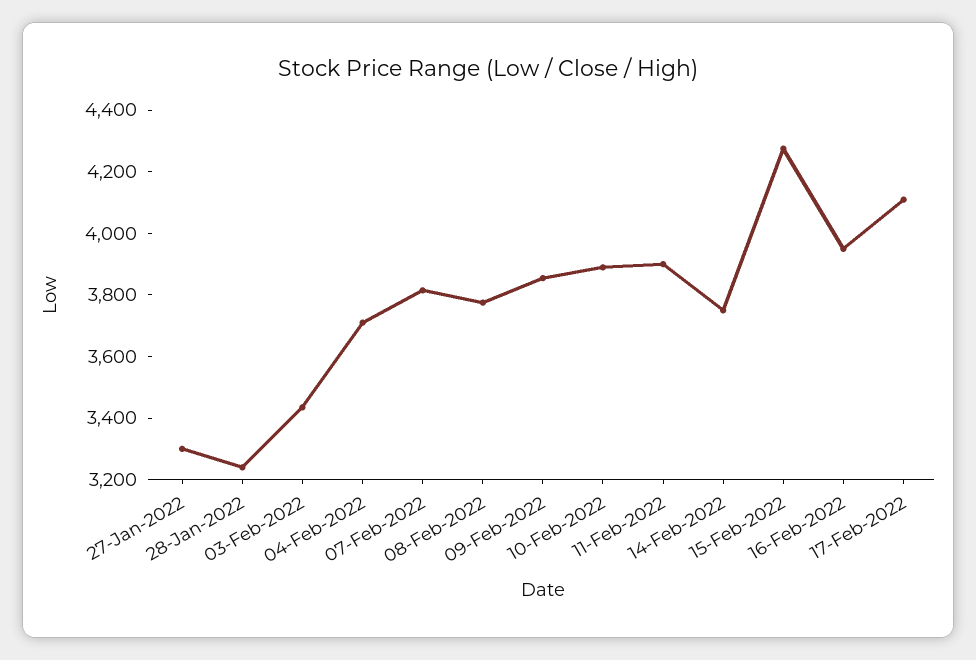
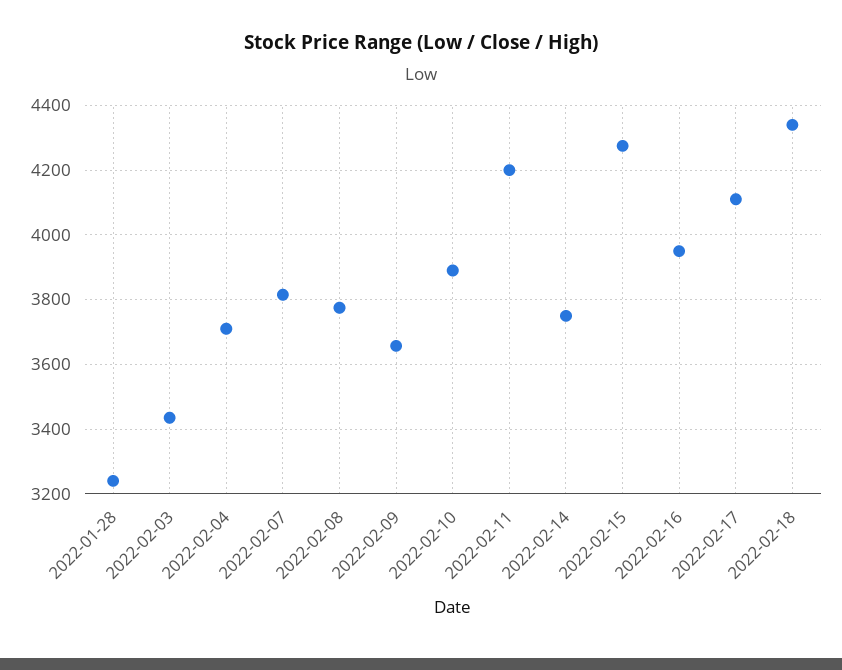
27-Jan-2022: 3300 -> none
09-Feb-2022: 3850 -> 3660
11-Feb-2022: 3900 -> 4200
2022-02-18: none -> 4340

